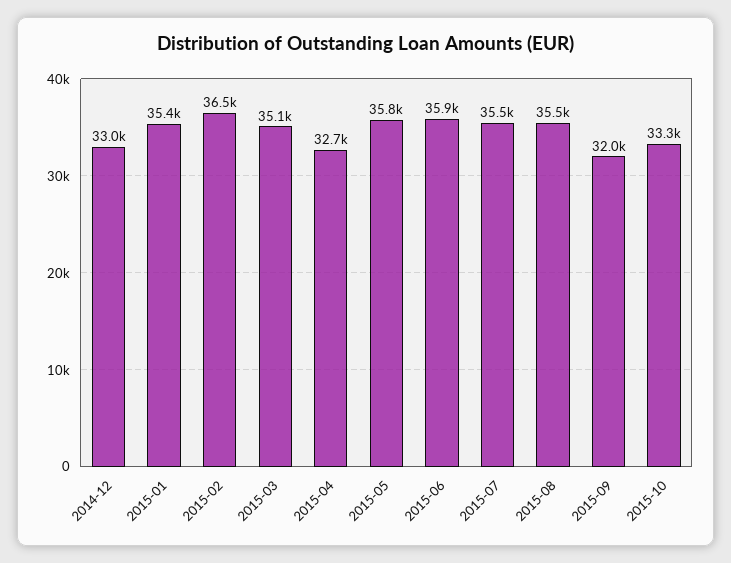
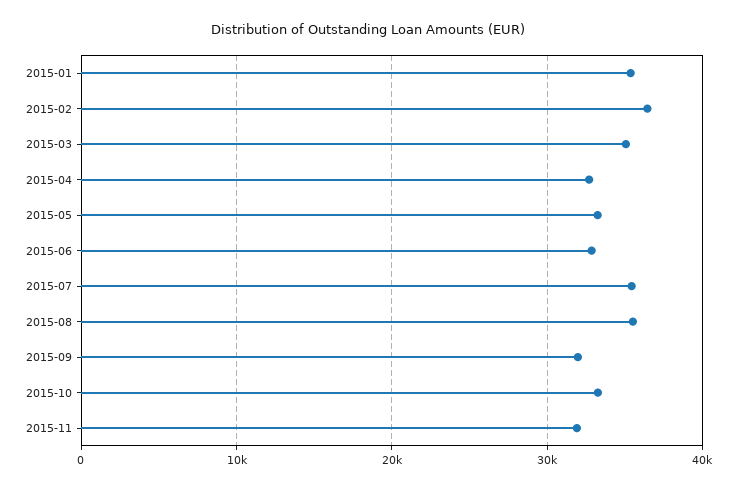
2014-12: 33000 -> none
2015-05: 35800 -> 33000
2015-06: 35900 -> 33000
2015-11: none -> 32000

